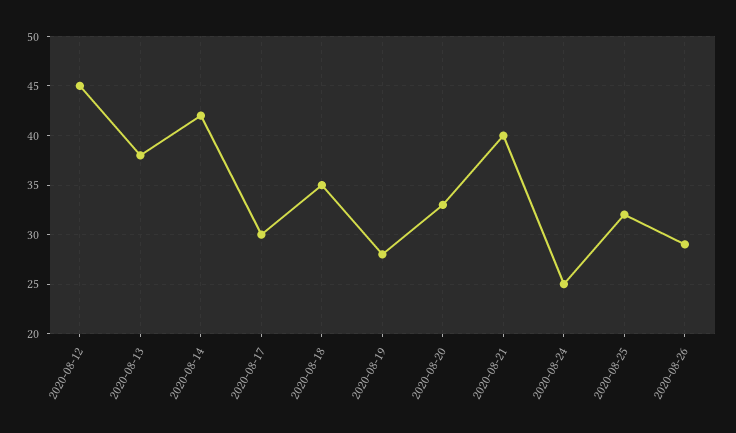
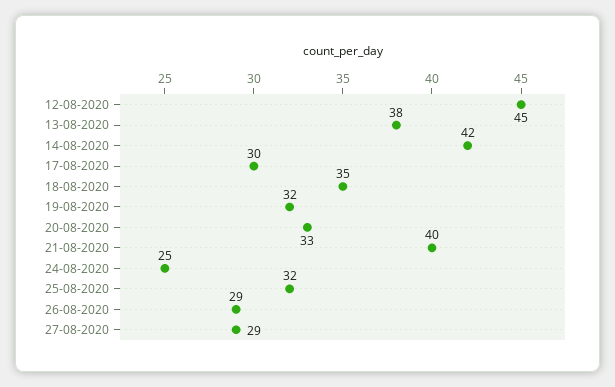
2020-08-19: 28 -> 32
27-08-2020: none -> 29

